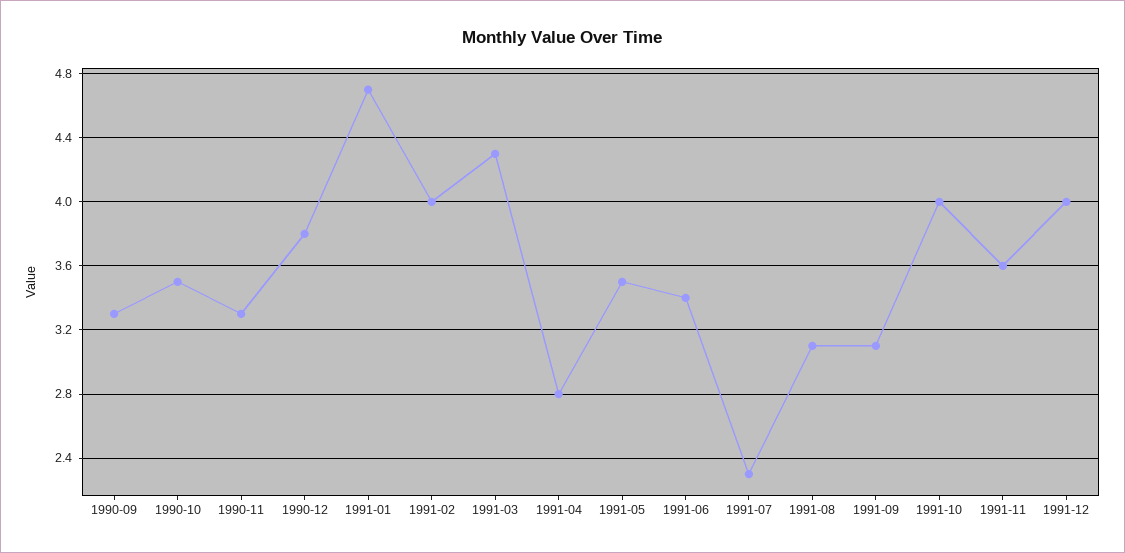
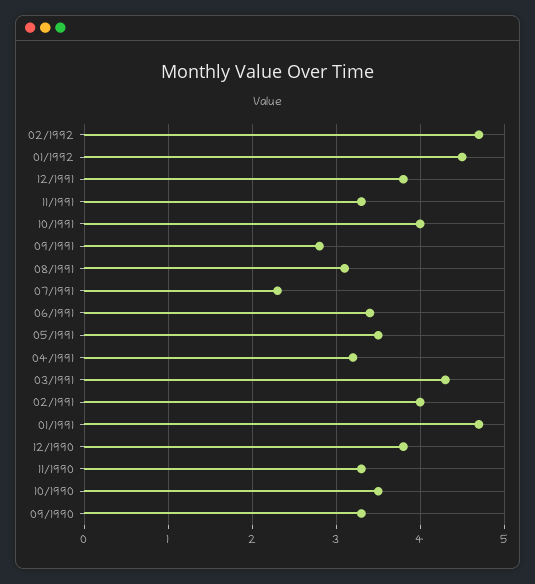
1991-04: 2.8 -> 3.2
1991-09: 3.1 -> 2.8
1991-11: 3.6 -> 3.3
1991-12: 4 -> 3.8
02/1992: none -> 4.7
01/1992: none -> 4.5

